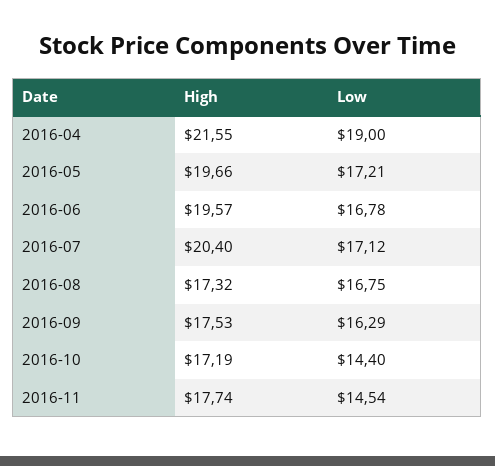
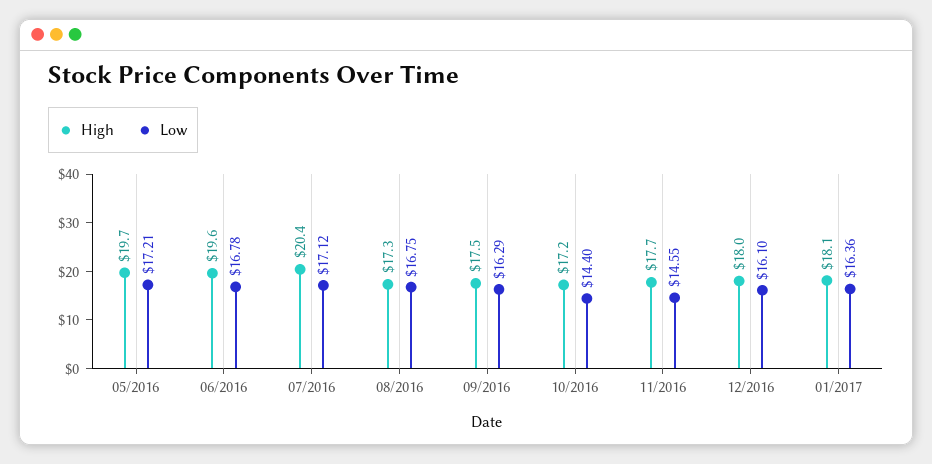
High, 2016-04: 21.55 -> none
Low, 2016-04: 19 -> none
Low, 2016-11: 14.54 -> 14.55
High, 12/2016: none -> 18
Low, 12/2016: none -> 16.1
High, 01/2017: none -> 18.1
Low, 01/2017: none -> 16.36

